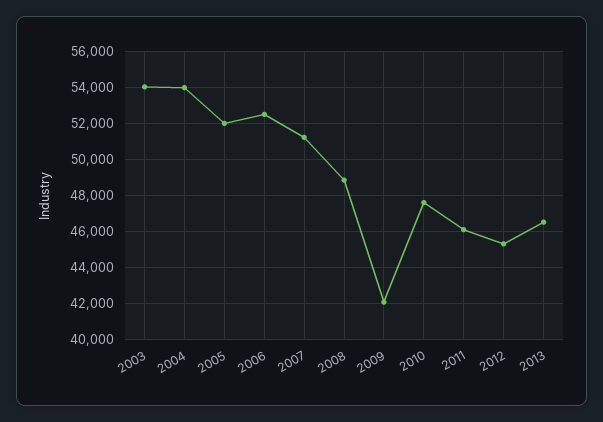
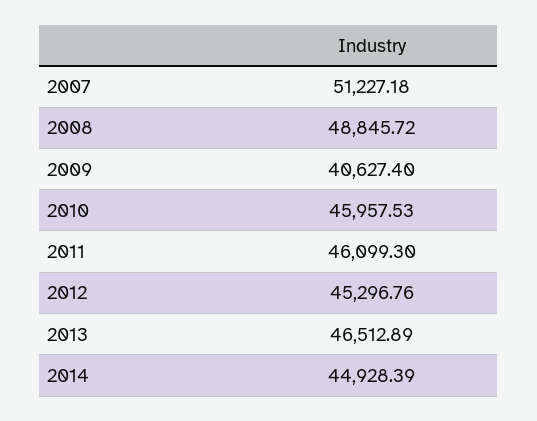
2003: 54000 -> none
2004: 54000 -> none
2005: 52000 -> none
2006: 52500 -> none
2009: 42000 -> 40627.4
2010: 47500 -> 45957.53
2014: none -> 44928.39

